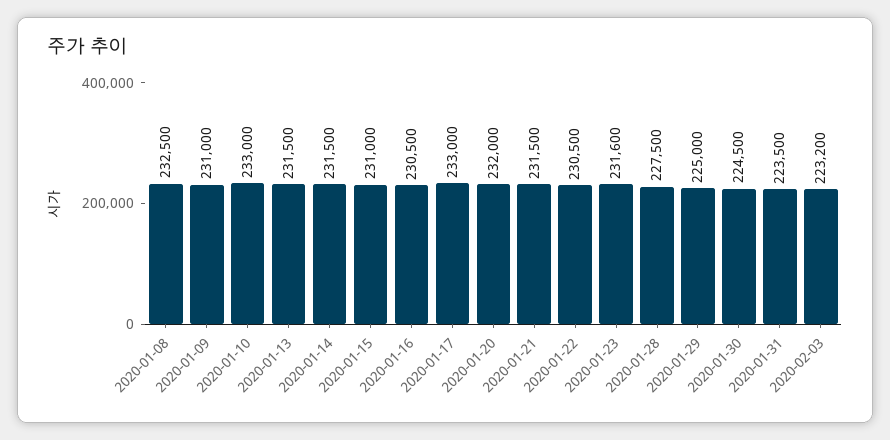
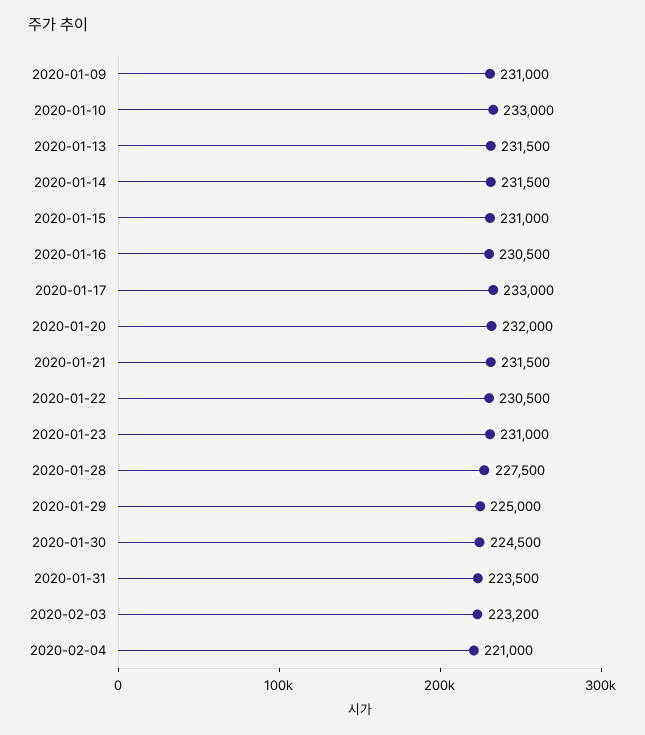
2020-01-08: 232500 -> none
2020-01-23: 231600 -> 231000
2020-02-04: none -> 221000

